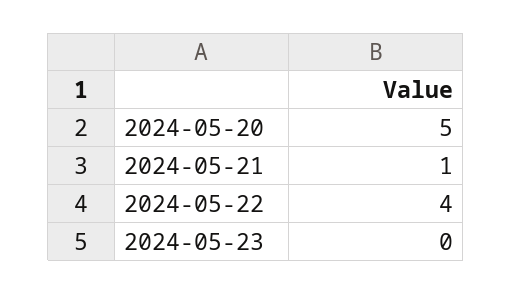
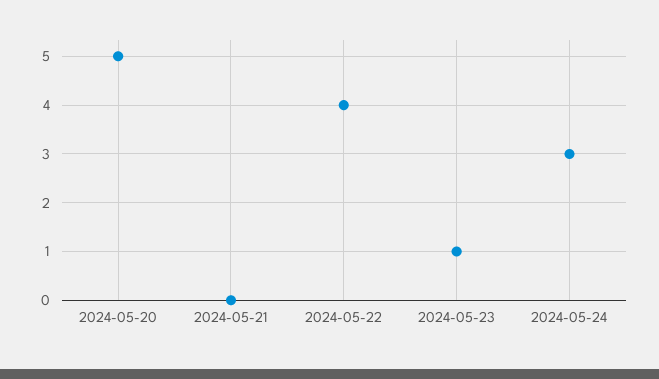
2024-05-21: 1 -> 0
2024-05-23: 0 -> 1
2024-05-24: none -> 3

